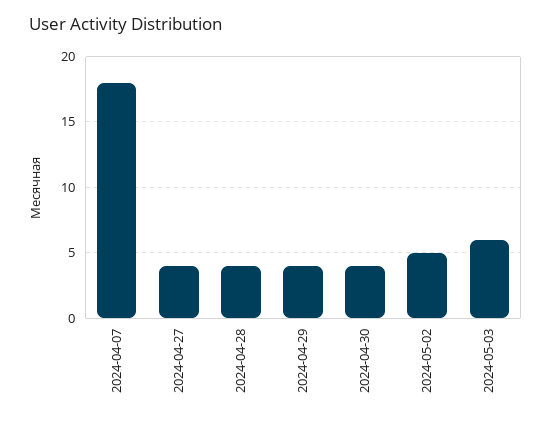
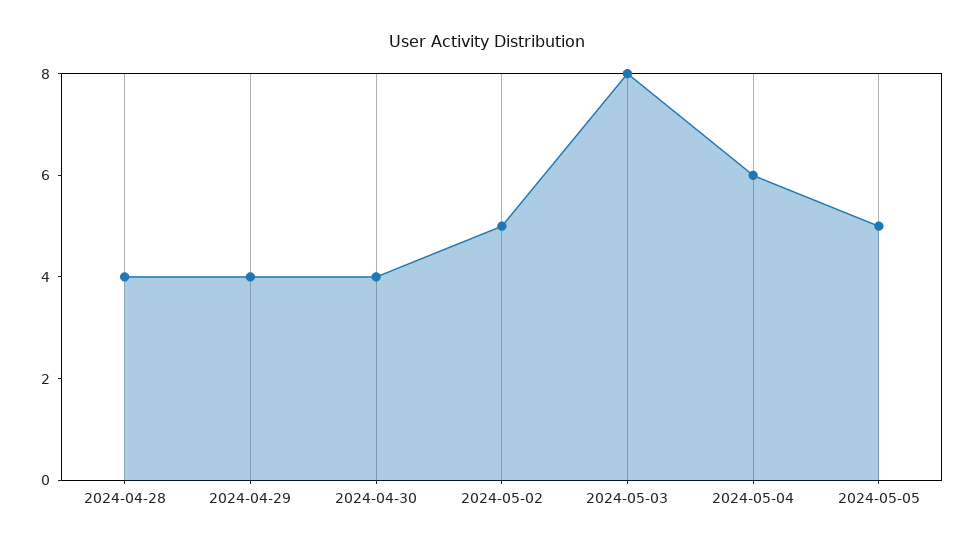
2024-04-07: 18 -> none
2024-04-27: 4 -> none
2024-05-03: 6 -> 8
2024-05-04: none -> 6
2024-05-05: none -> 5

